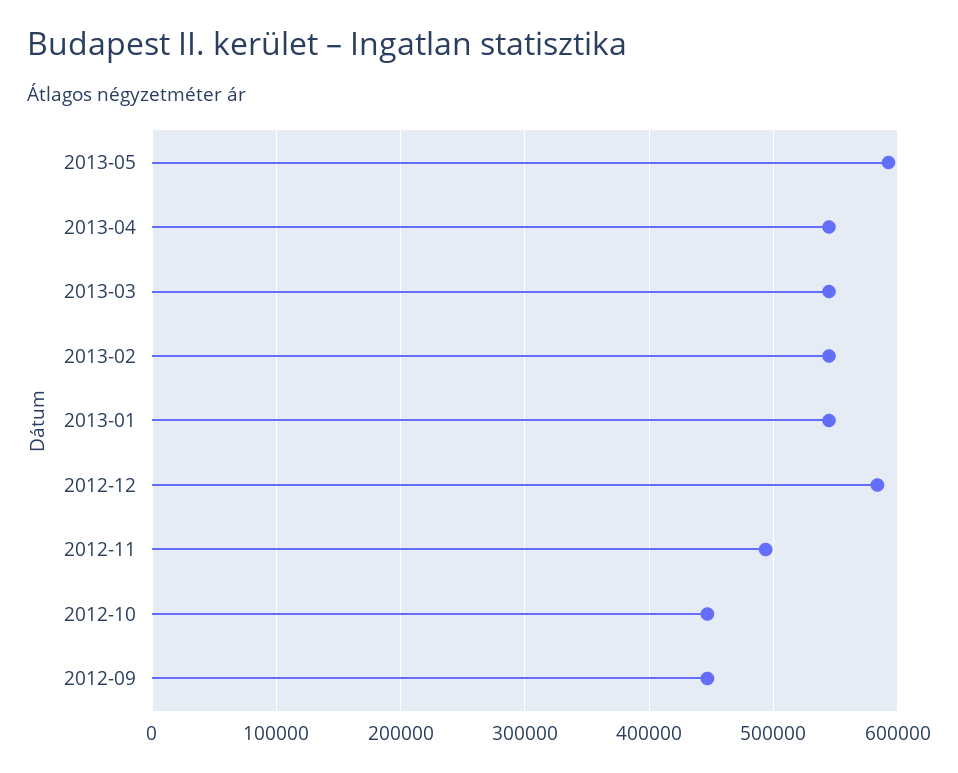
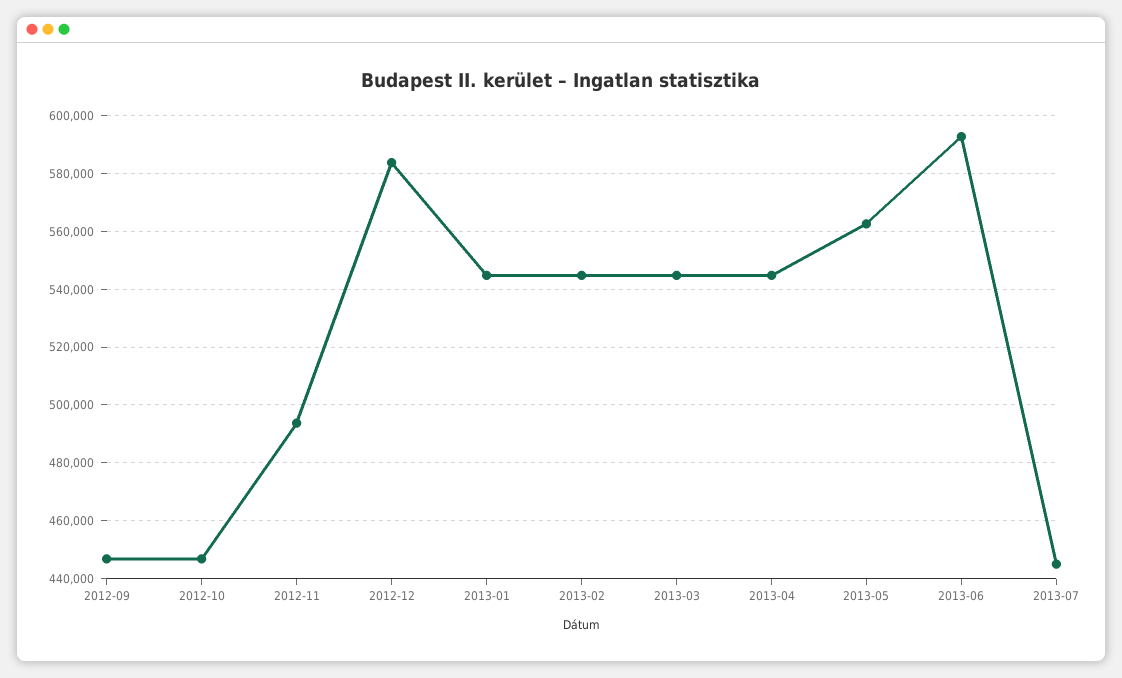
2013-05: 590000 -> 562500
2013-06: none -> 592500
2013-07: none -> 445000

